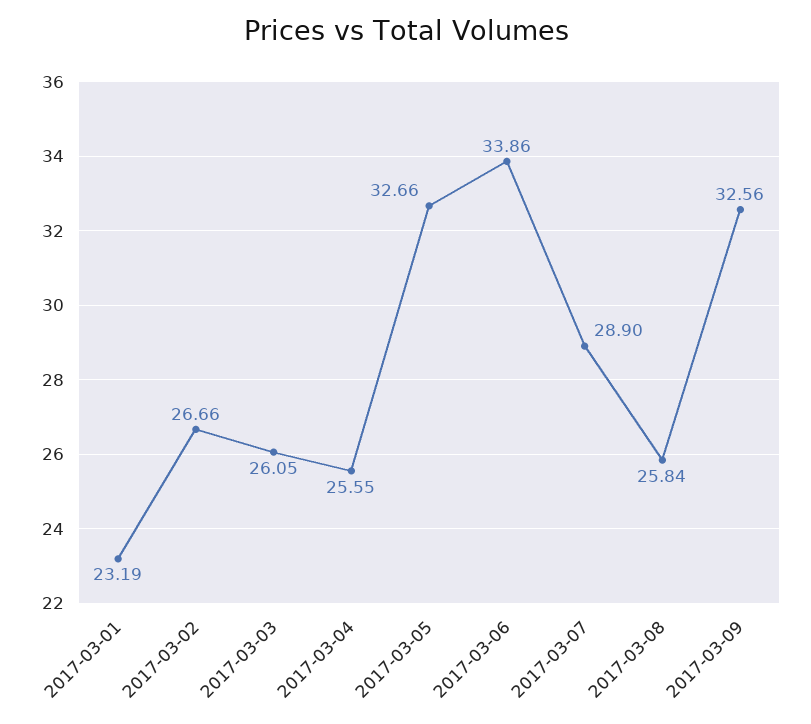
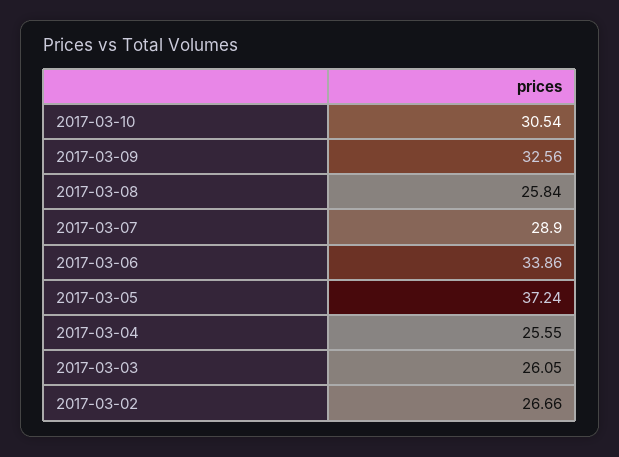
2017-03-01: 23.19 -> none
2017-03-05: 32.66 -> 37.24
2017-03-10: none -> 30.54

